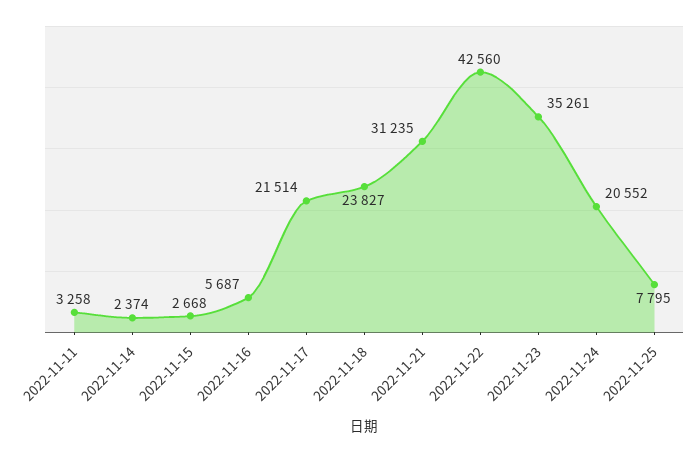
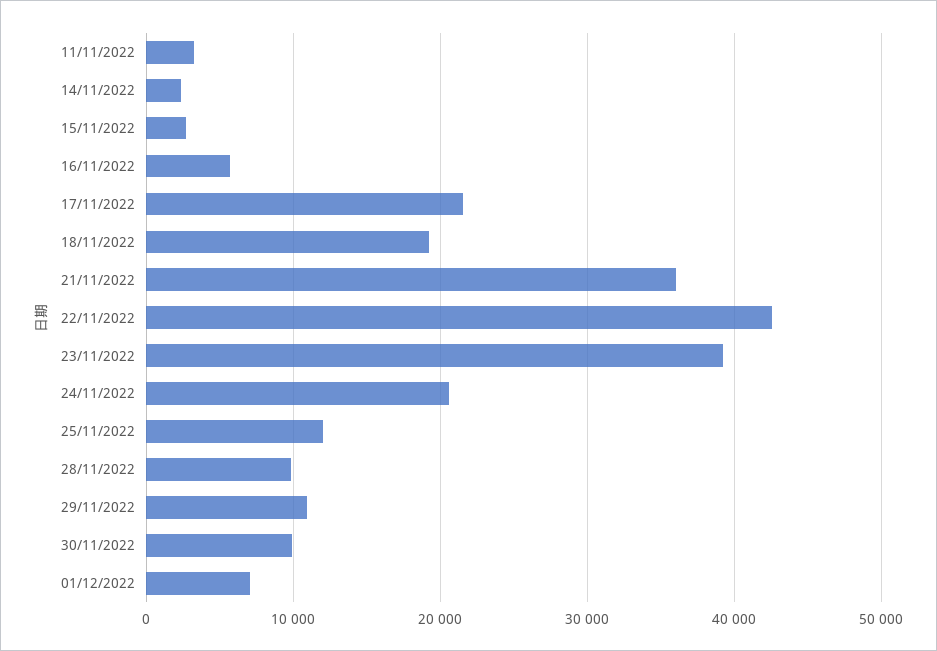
2022-11-18: 23827 -> 19000
2022-11-21: 31235 -> 36000
2022-11-23: 35261 -> 39000
2022-11-25: 7795 -> 12000
28/11/2022: none -> 10000
29/11/2022: none -> 11000
30/11/2022: none -> 10000
01/12/2022: none -> 7000

